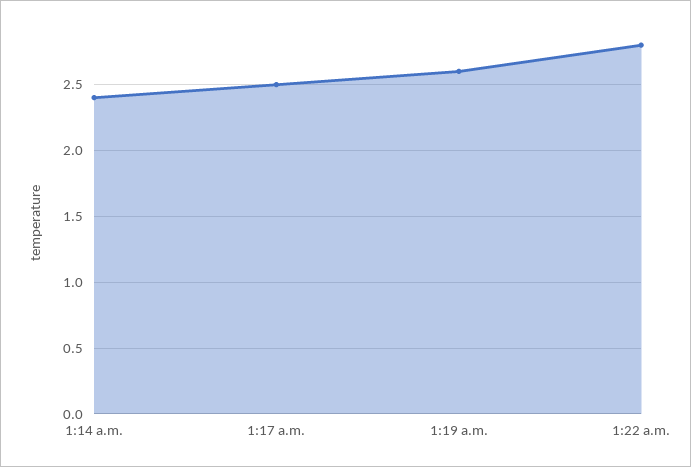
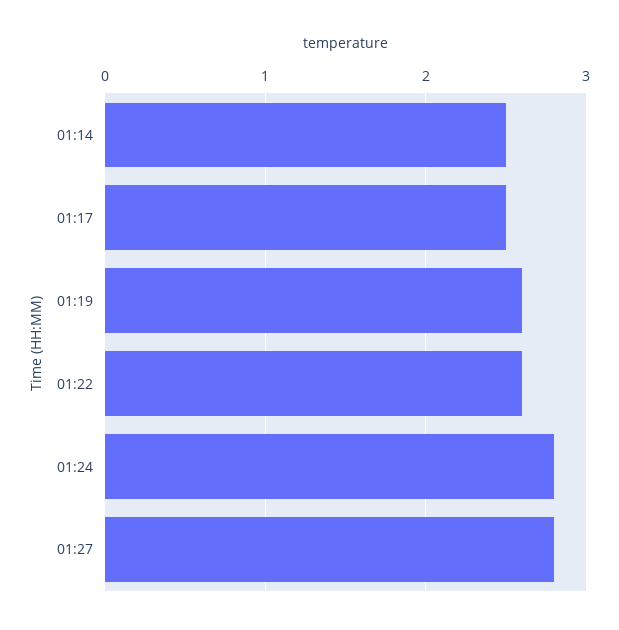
1:14 a.m.: 2.4 -> 2.5
1:22 a.m.: 2.8 -> 2.6
01:24: none -> 2.8
01:27: none -> 2.8

